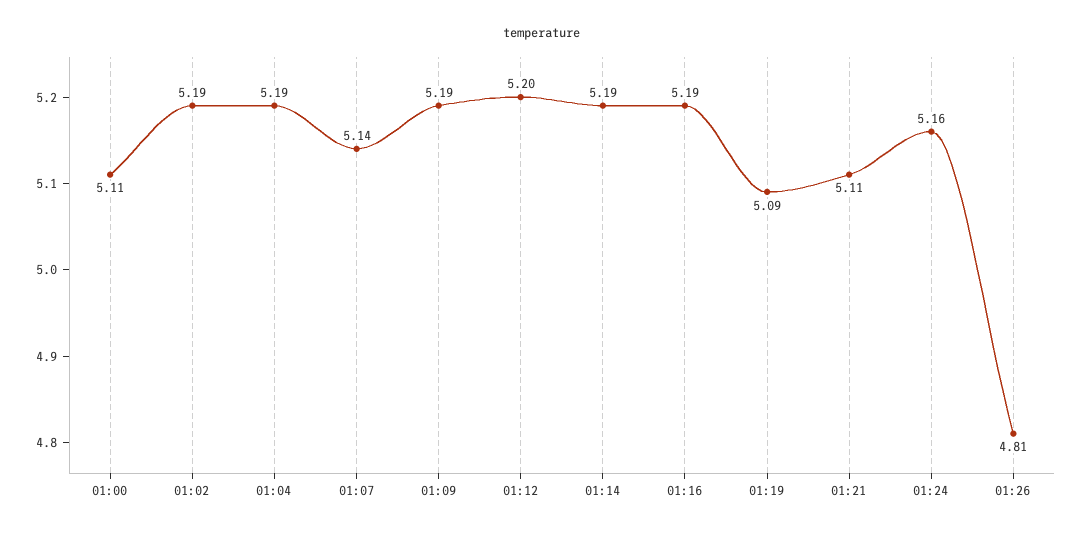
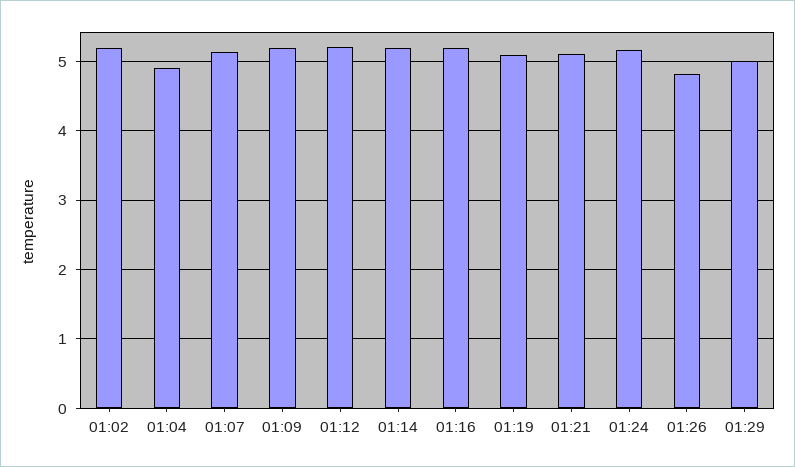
01:00: 5.11 -> none
01:04: 5.19 -> 4.9
01:29: none -> 5

